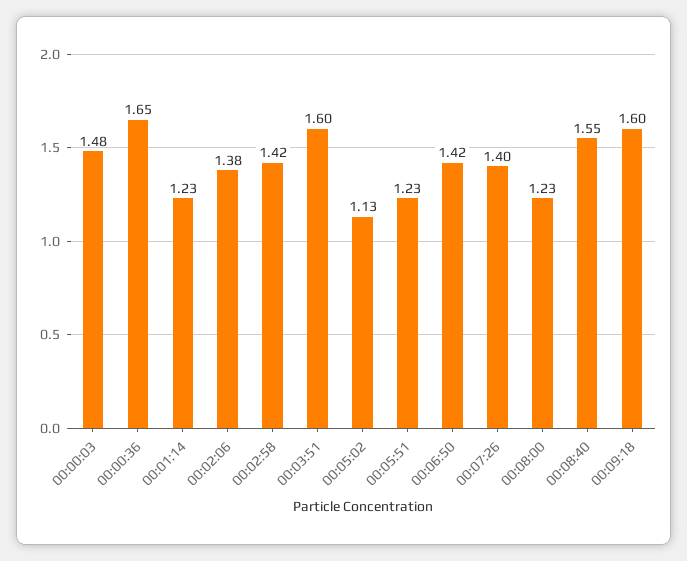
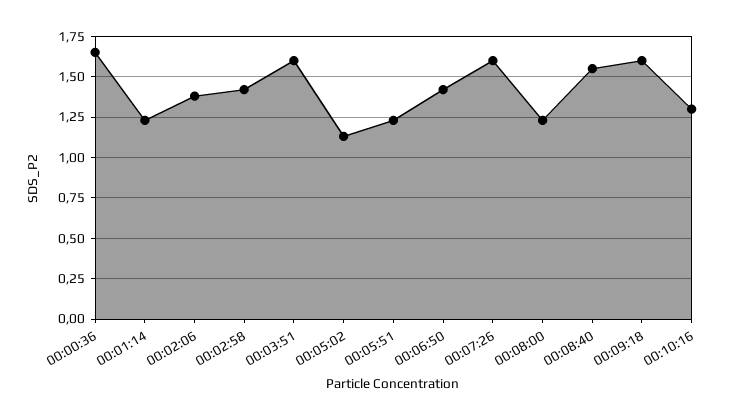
00:00:03: 1.48 -> none
00:07:26: 1.4 -> 1.6
00:10:16: none -> 1.3

